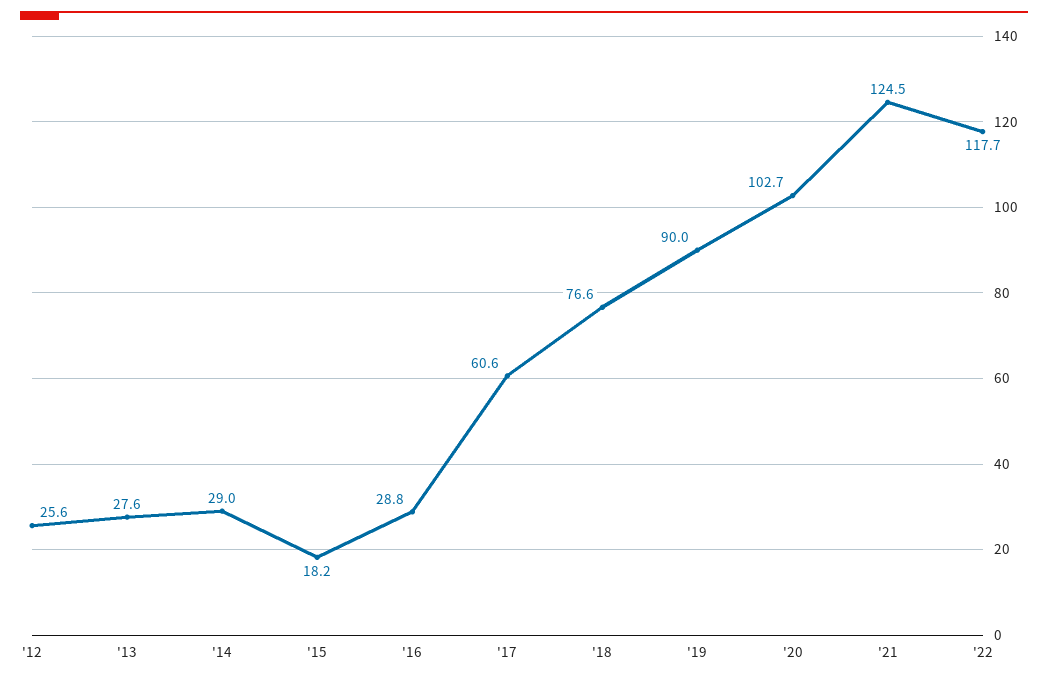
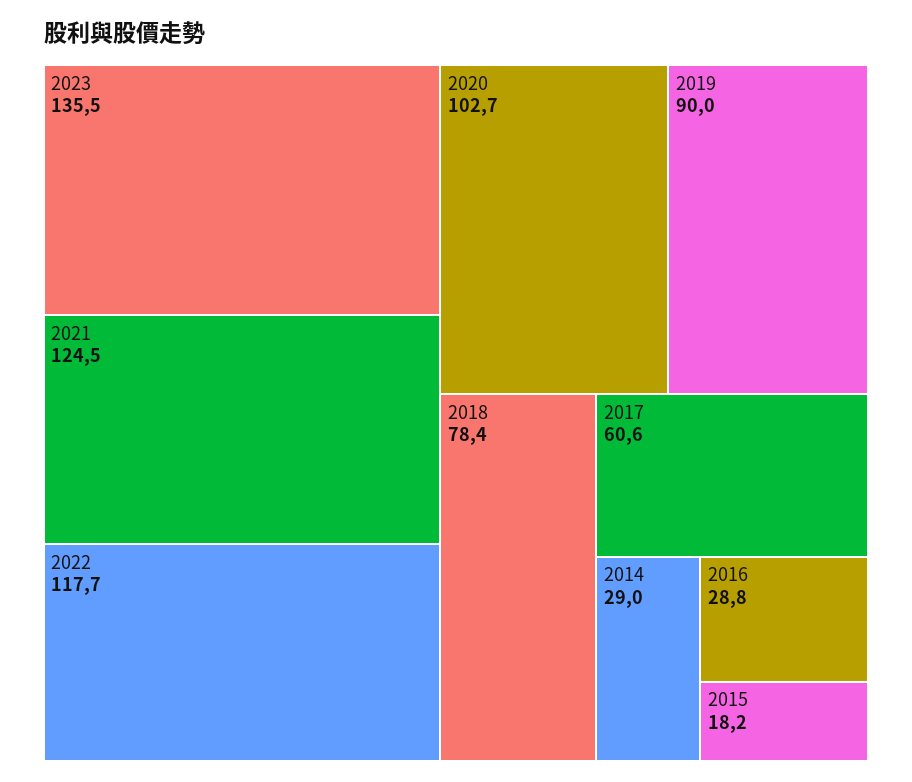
'12: 25.6 -> none
'13: 27.6 -> none
'18: 76.6 -> 78.4
2023: none -> 135.5

